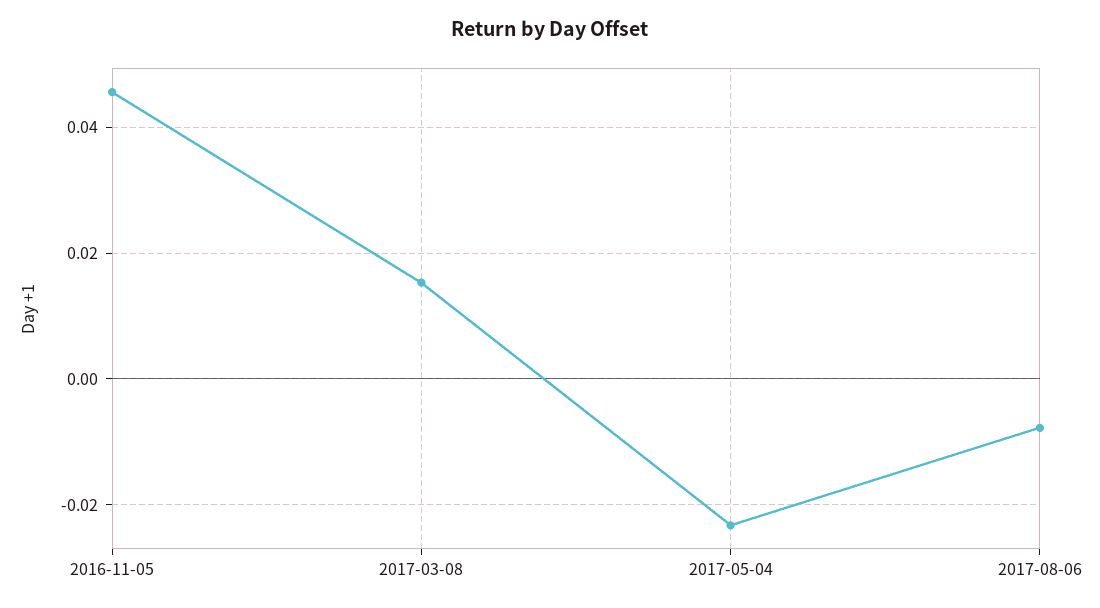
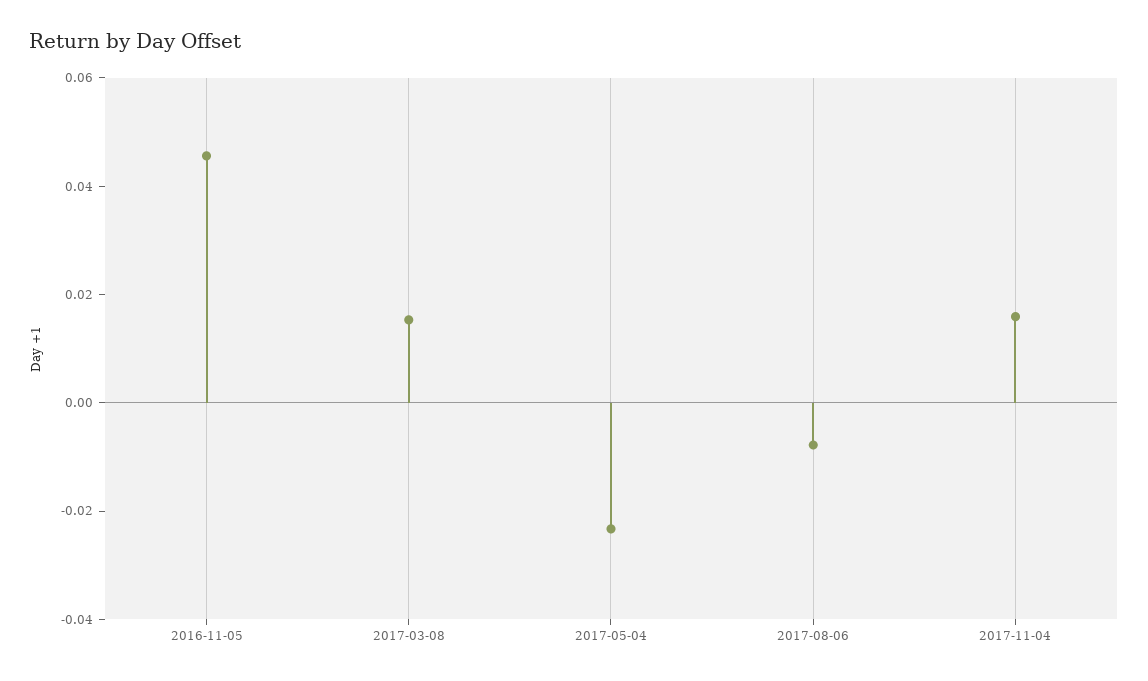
2017-11-04: none -> 0.015

